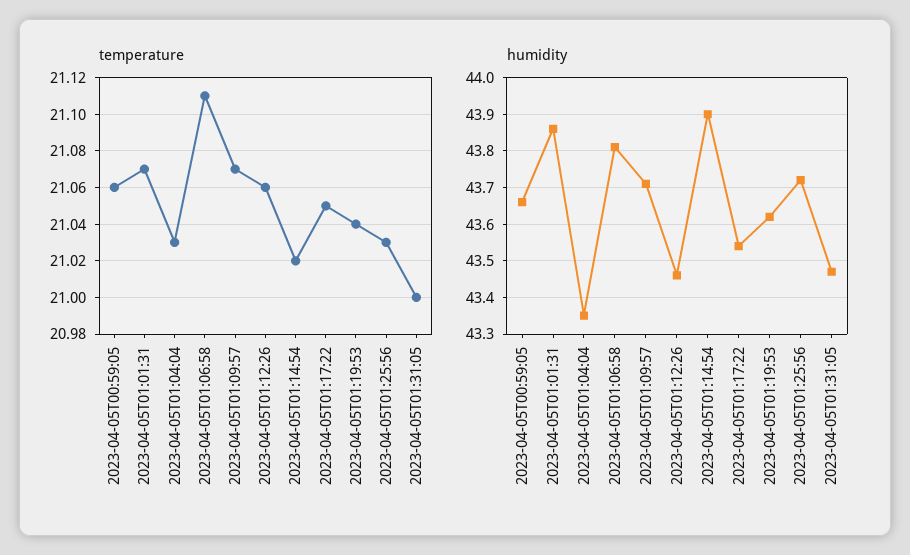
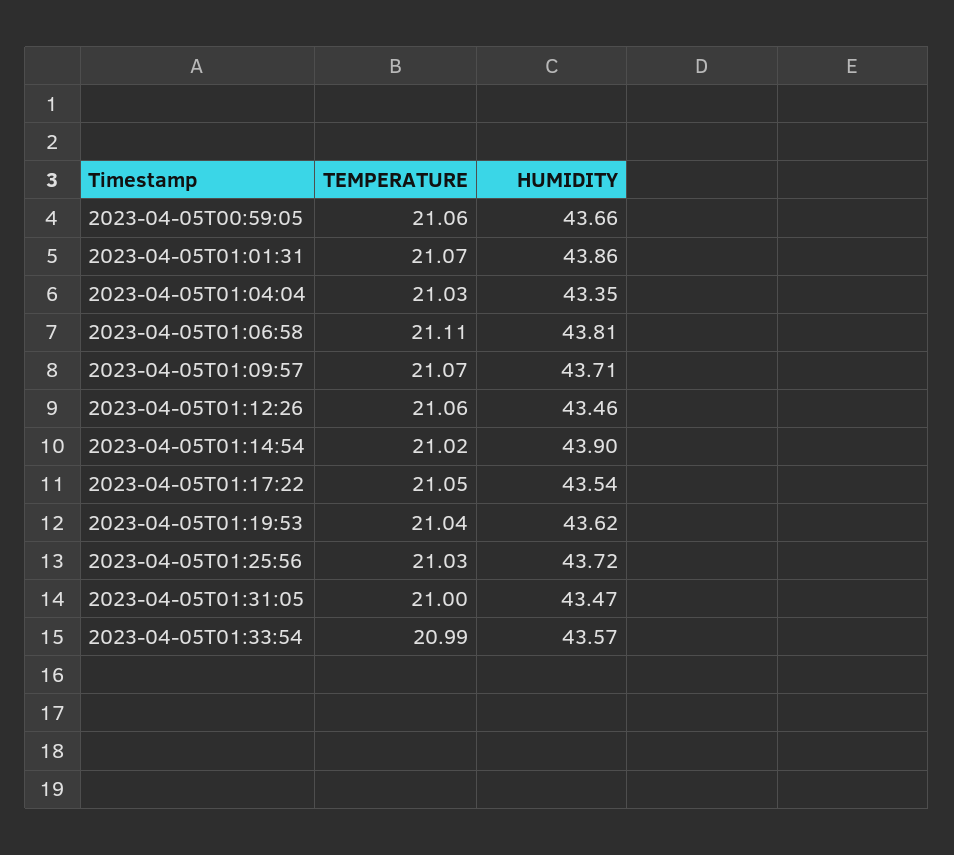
temperature, 2023-04-05T01:33:54: none -> 20.99
humidity, 2023-04-05T01:33:54: none -> 43.57

